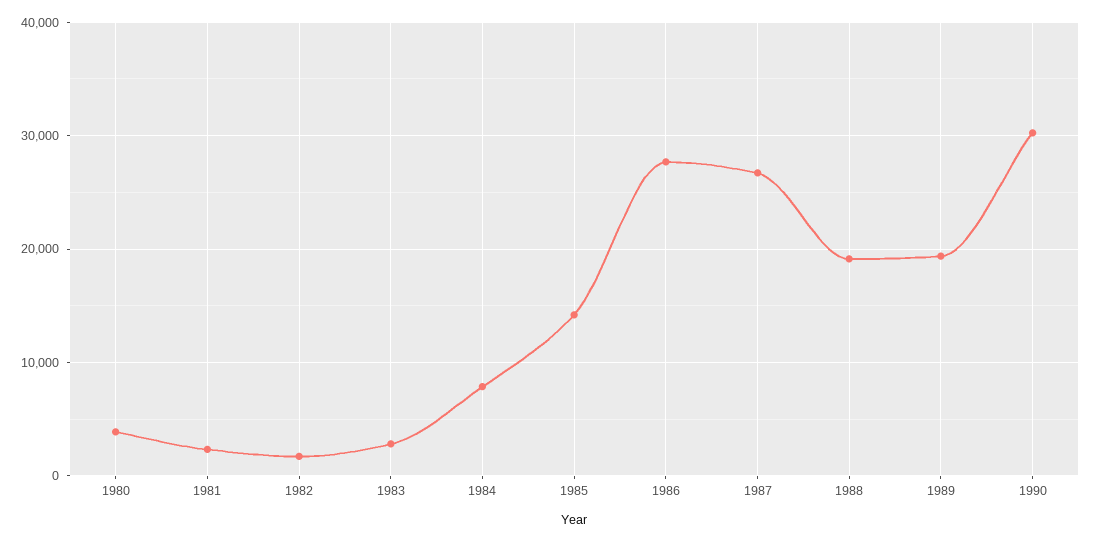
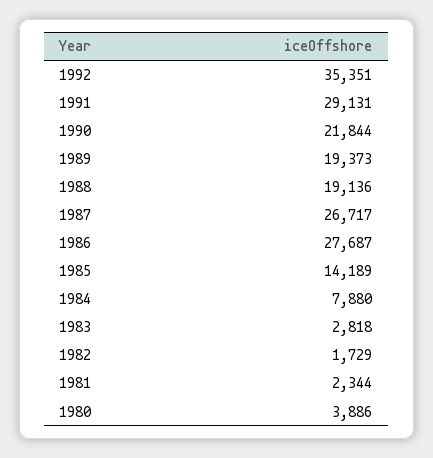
1990: 30000 -> 21844
1992: none -> 35351
1991: none -> 29131

